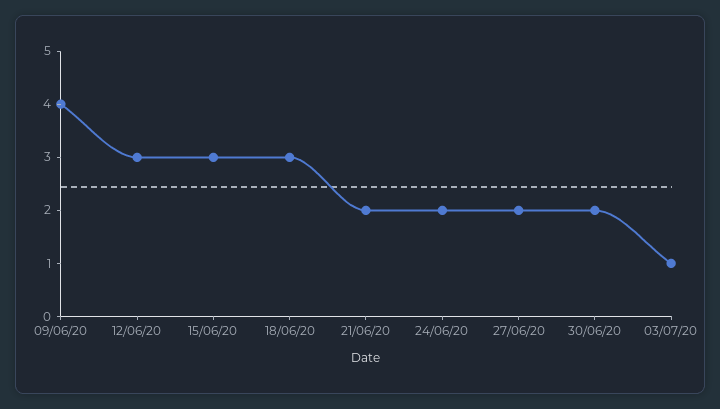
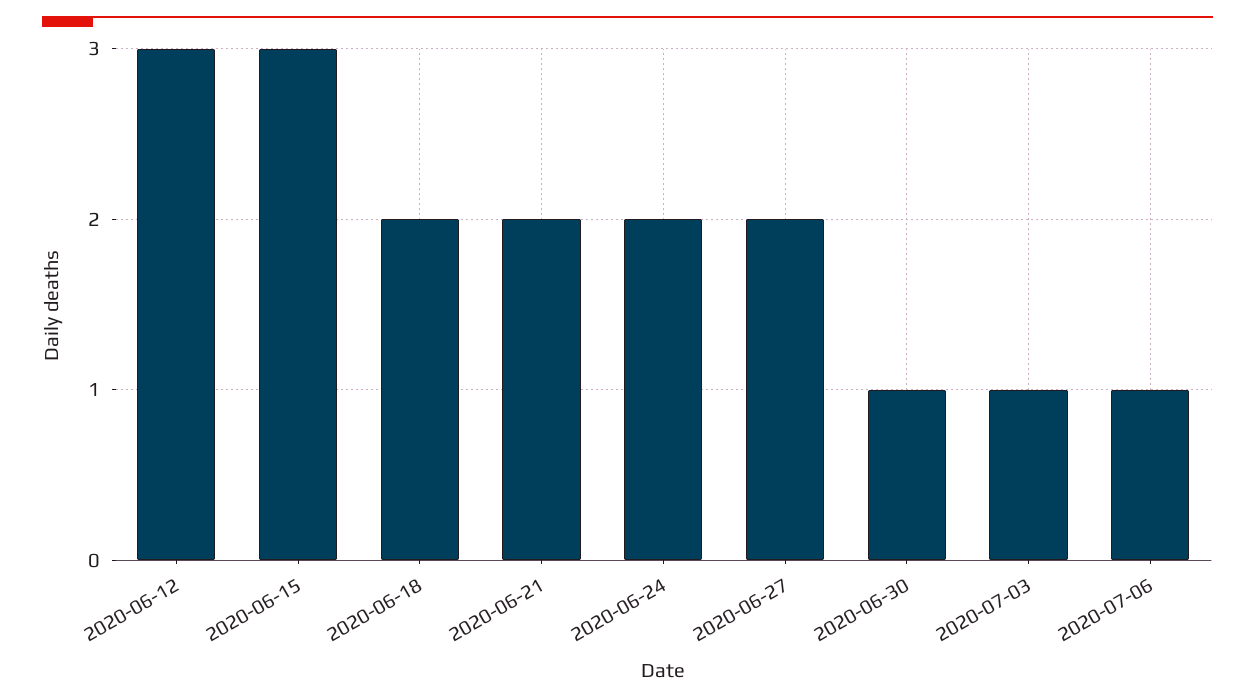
09/06/20: 4 -> none
18/06/20: 3 -> 2
30/06/20: 2 -> 1
2020-07-06: none -> 1

